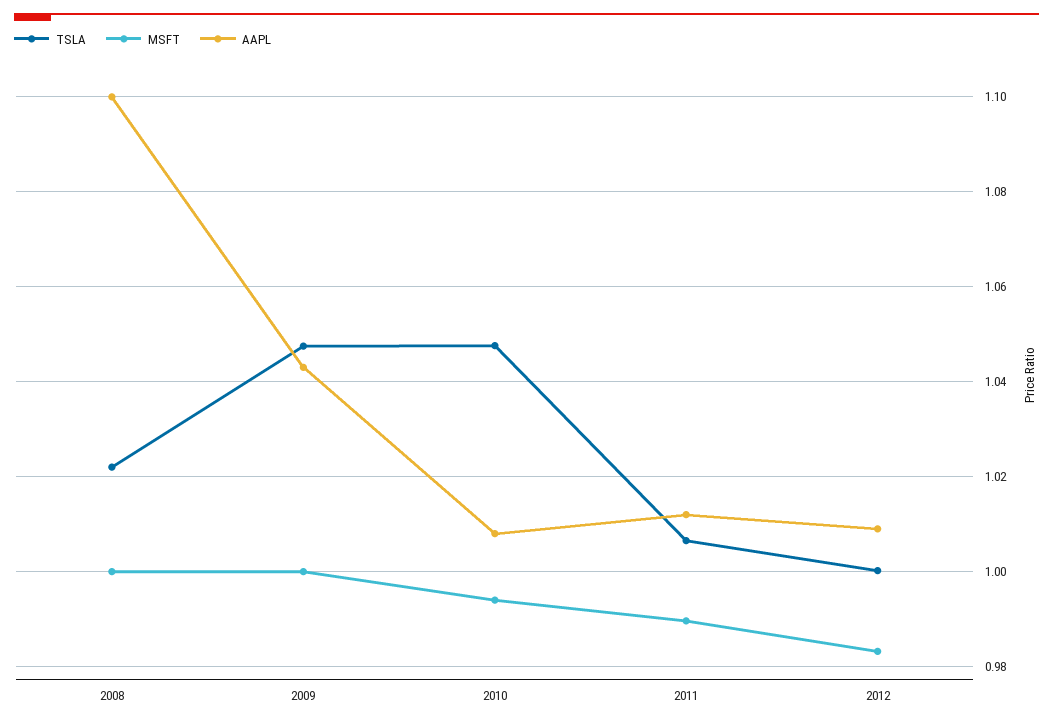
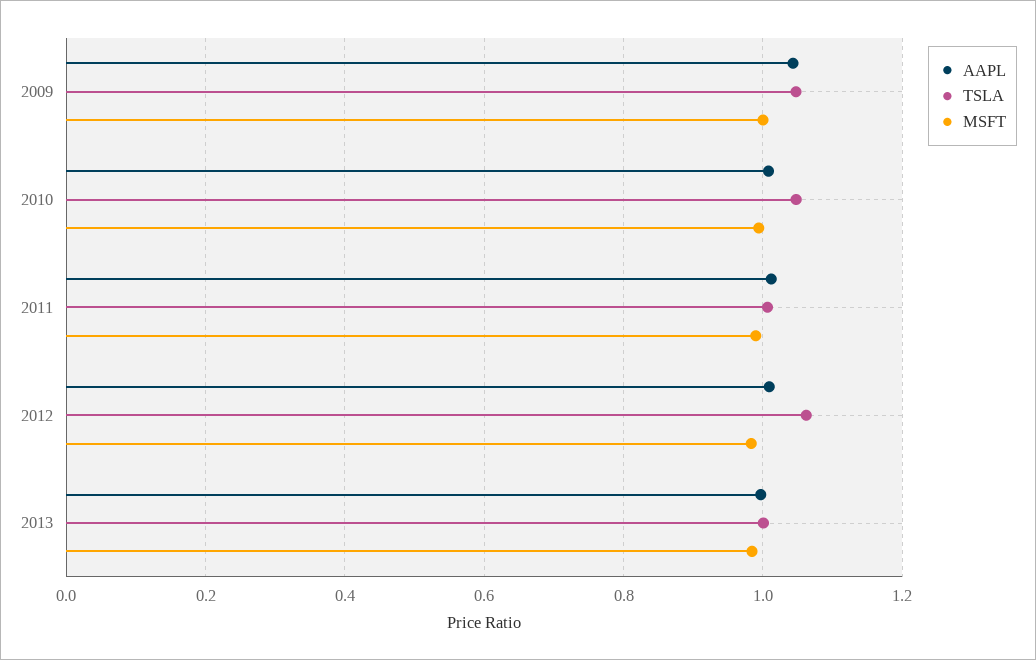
TSLA, 2008: 1.022 -> none
MSFT, 2008: 1 -> none
AAPL, 2008: 1.1 -> none
TSLA, 2012: 1 -> 1.06
AAPL, 2013: none -> 1
TSLA, 2013: none -> 1
MSFT, 2013: none -> 0.98

